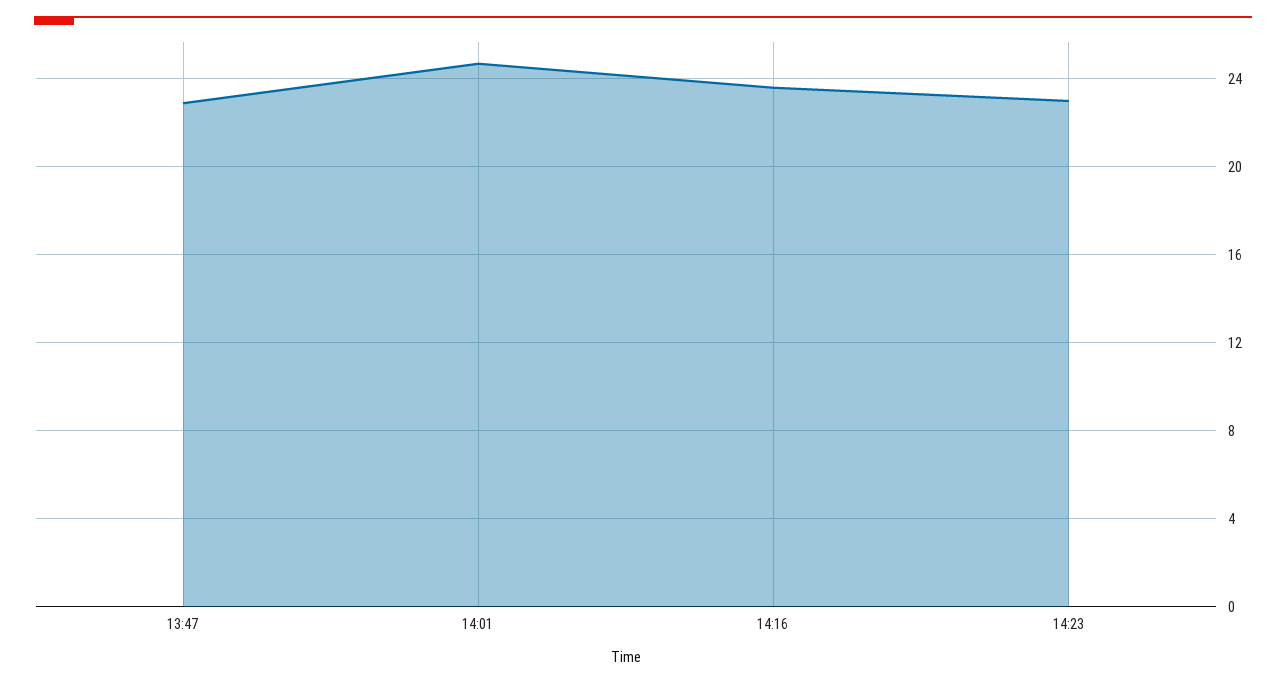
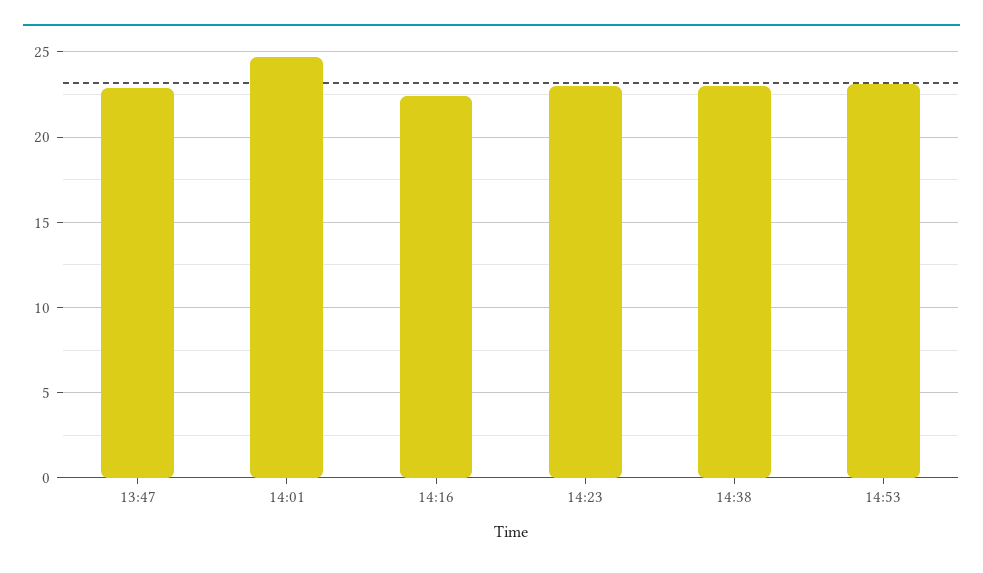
14:16: 23.5 -> 22.5
14:38: none -> 23
14:53: none -> 23

